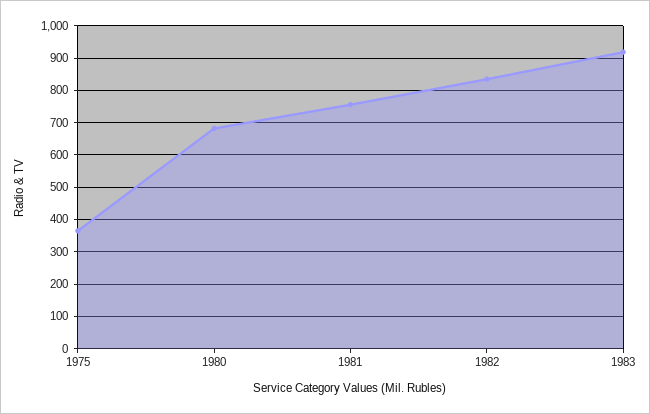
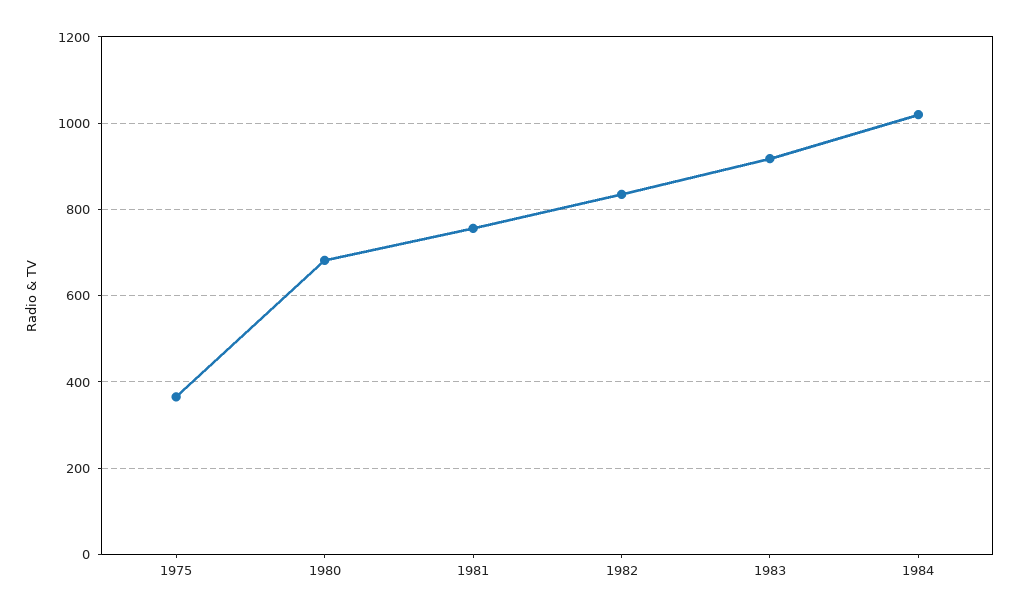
1984: none -> 1020

